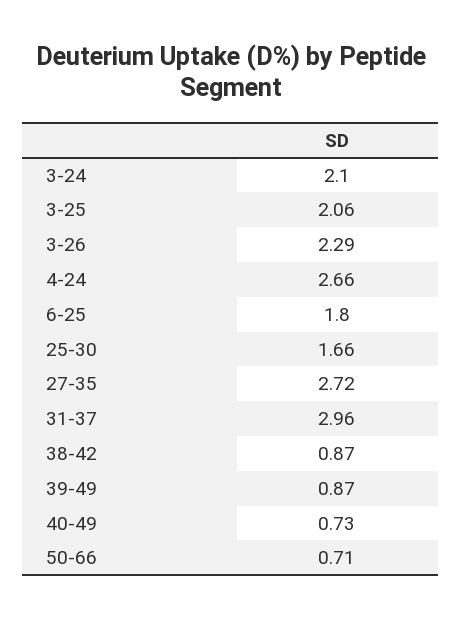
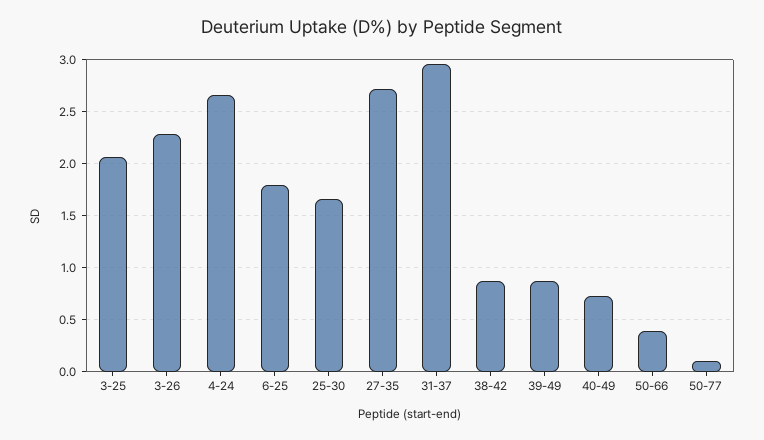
3-24: 2.1 -> none
50-66: 0.71 -> 0.4
50-77: none -> 0.1

